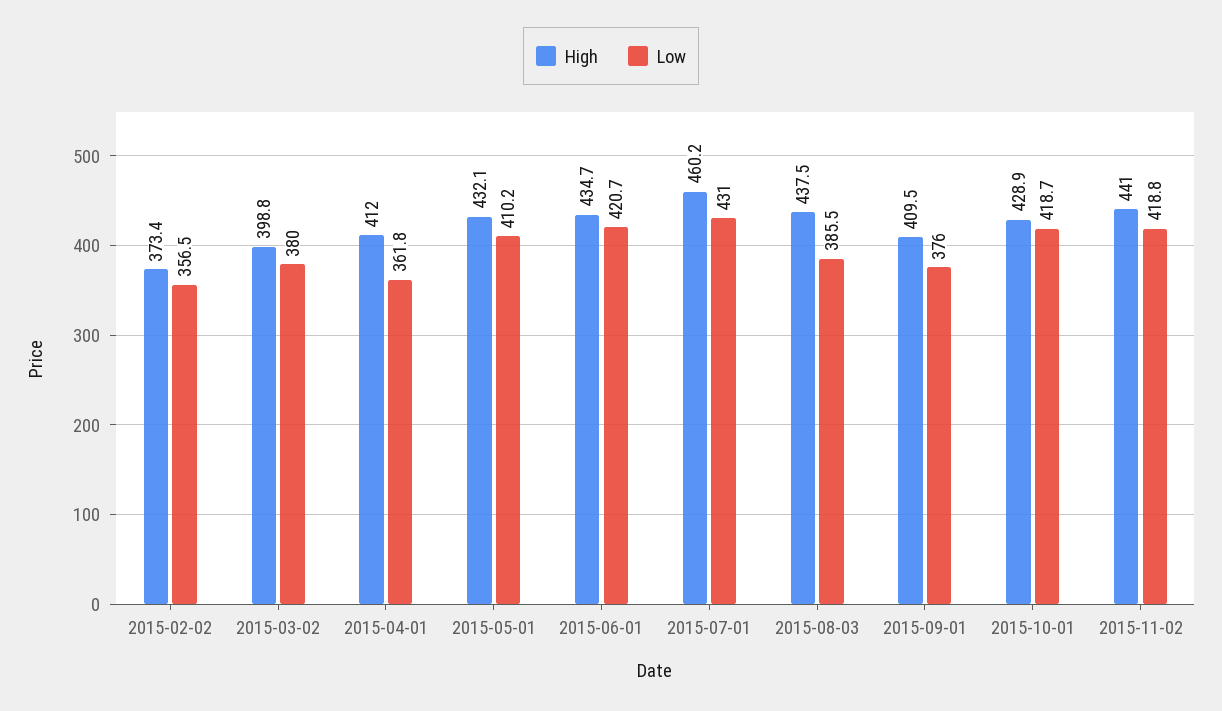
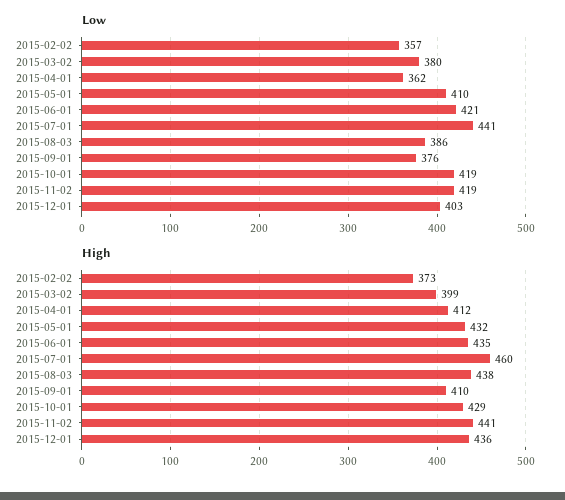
Low, 2015-07-01: 431 -> 441
Low, 2015-12-01: none -> 403
High, 2015-12-01: none -> 436

